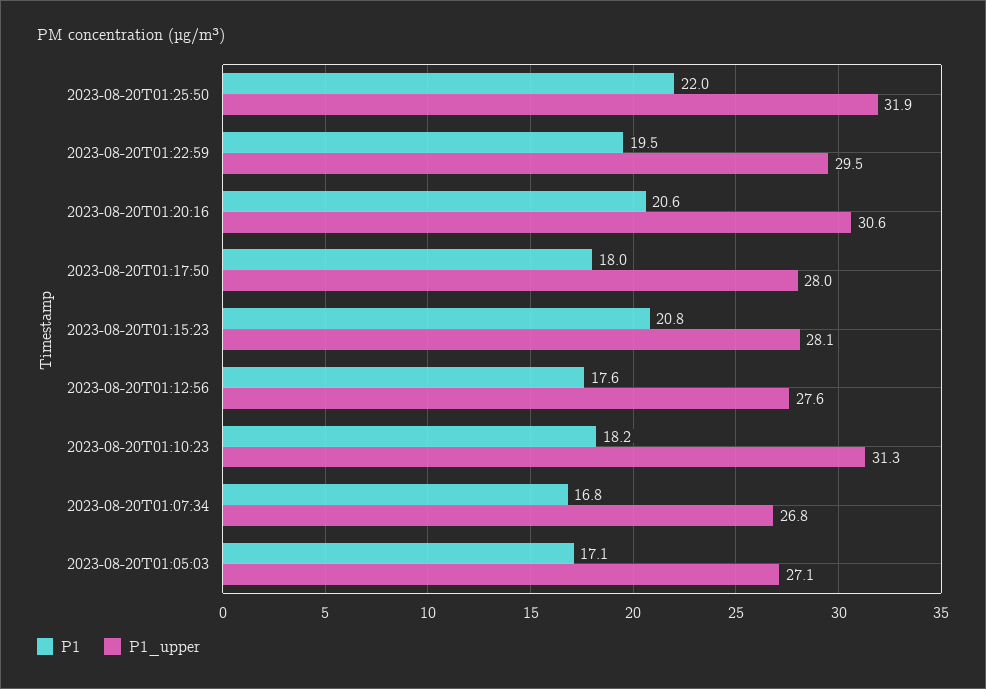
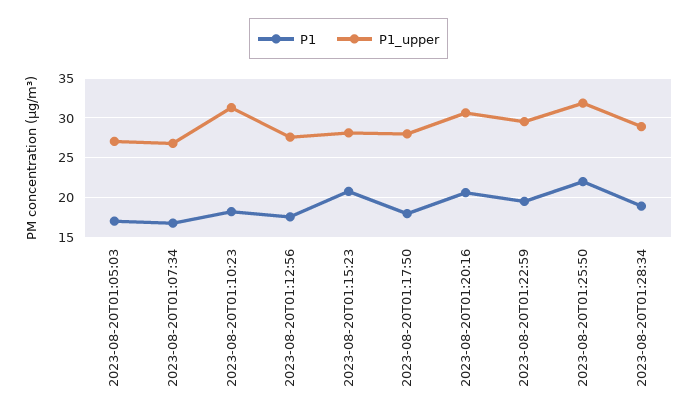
P1, 2023-08-20T01:28:34: none -> 19
P1_upper, 2023-08-20T01:28:34: none -> 29

